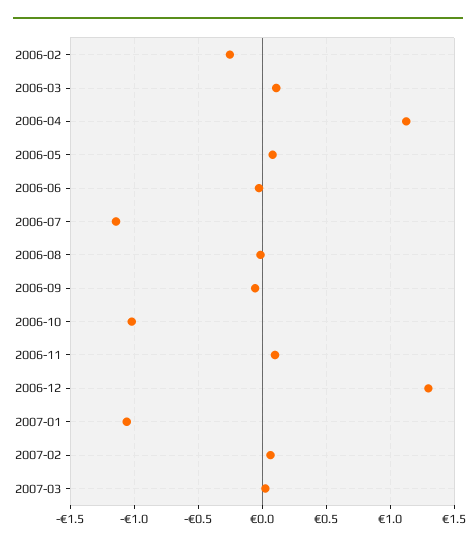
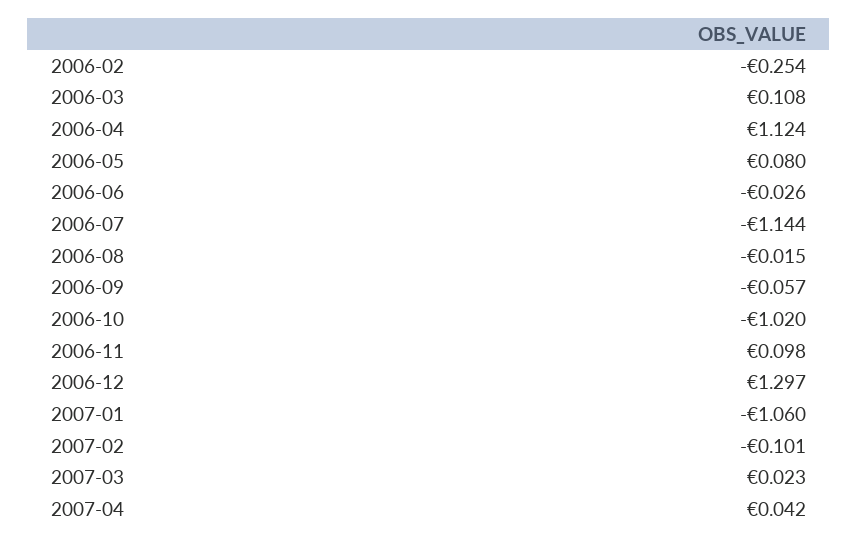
2007-02: 0.05 -> -0.101
2007-04: none -> 0.042

